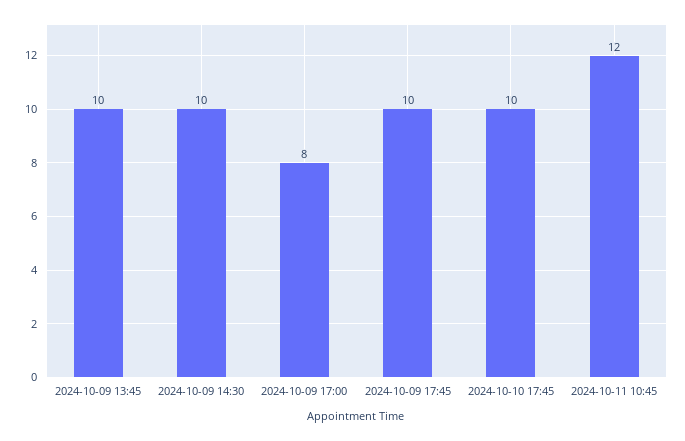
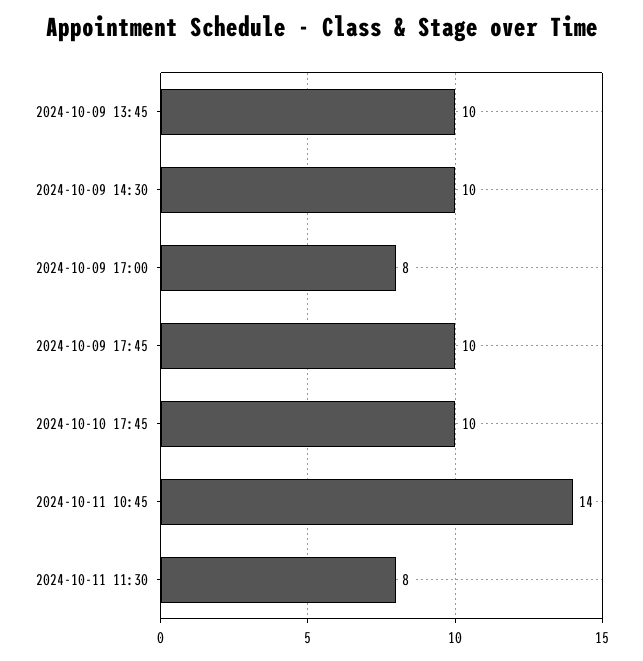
2024-10-11 10:45: 12 -> 14
2024-10-11 11:30: none -> 8

